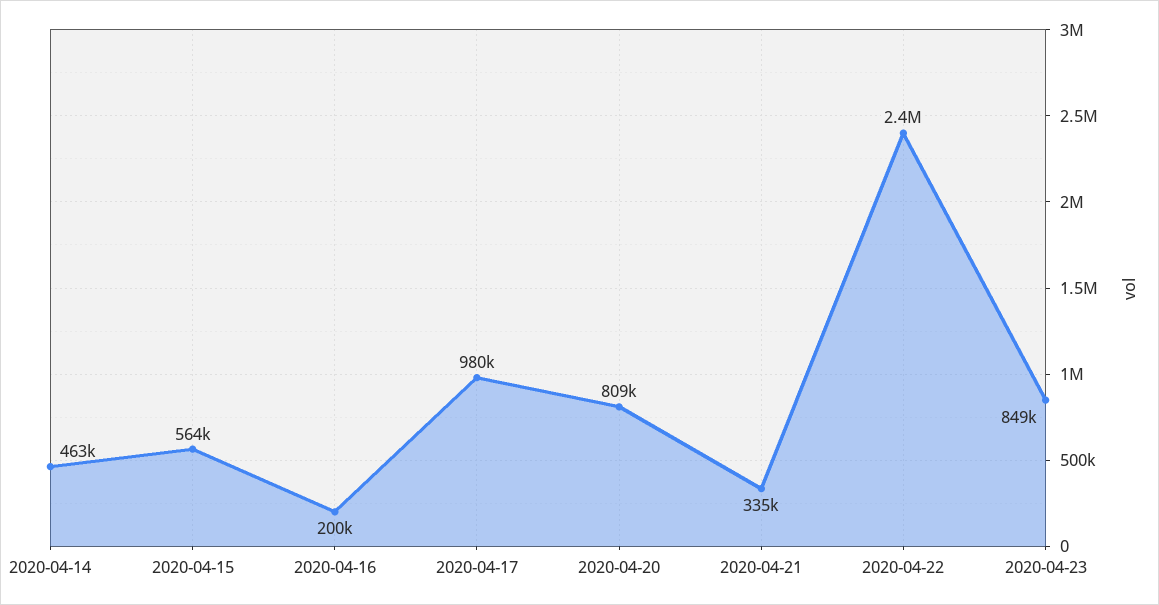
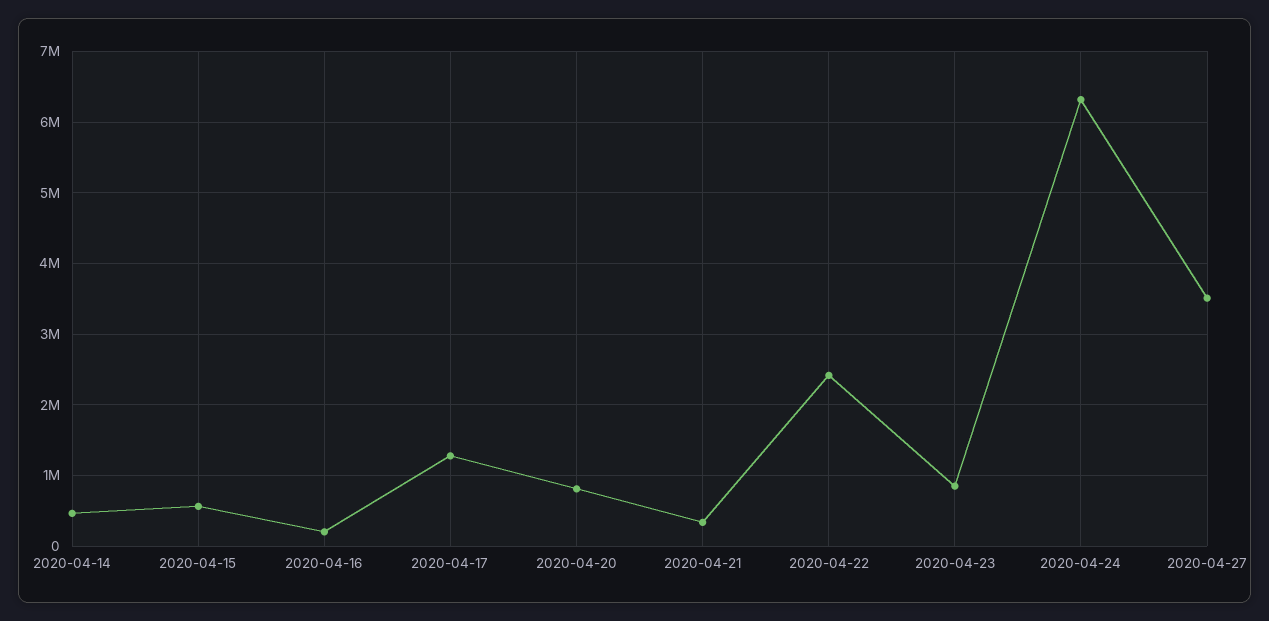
2020-04-17: 980000 -> 1300000
2020-04-24: none -> 6300000
2020-04-27: none -> 3500000

